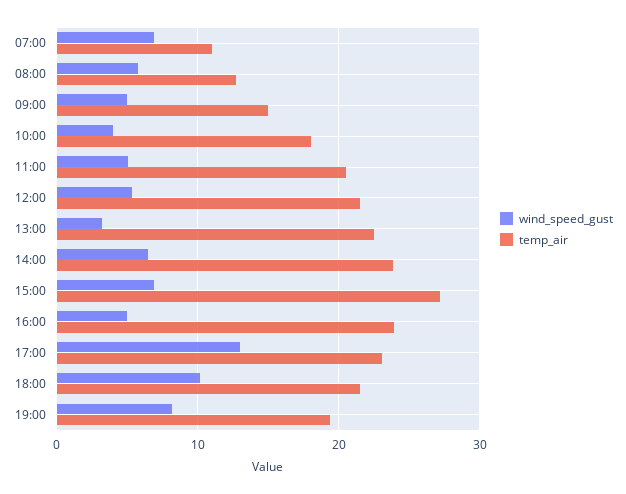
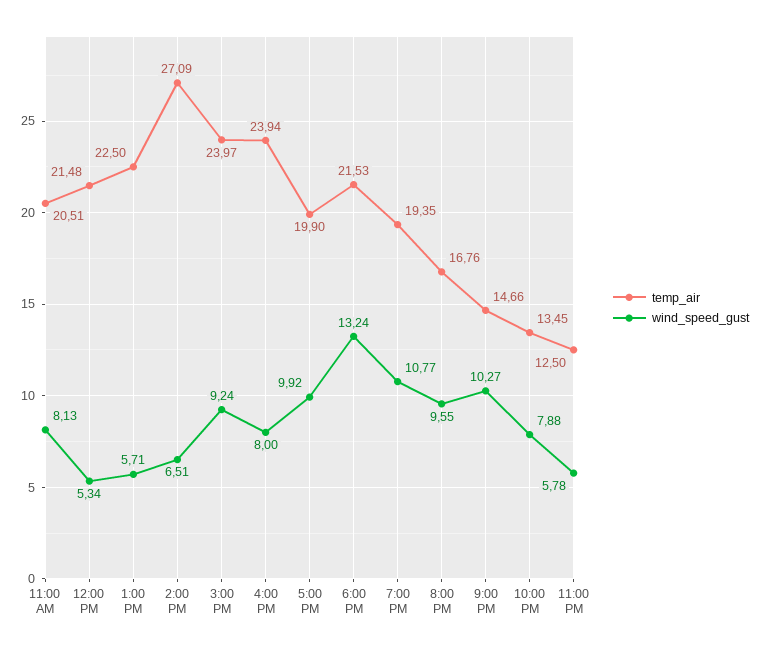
wind_speed_gust, 07:00: 7 -> none
temp_air, 07:00: 11 -> none
wind_speed_gust, 08:00: 6 -> none
temp_air, 08:00: 13 -> none
wind_speed_gust, 09:00: 5 -> none
temp_air, 09:00: 15 -> none
wind_speed_gust, 10:00: 4 -> none
temp_air, 10:00: 18 -> none
wind_speed_gust, 11:00: 5 -> 8.13
wind_speed_gust, 13:00: 3 -> 5.71
temp_air, 14:00: 24 -> 27.09
wind_speed_gust, 15:00: 7 -> 9.24
temp_air, 15:00: 27 -> 23.97
wind_speed_gust, 16:00: 5 -> 8
wind_speed_gust, 17:00: 13 -> 9.92
temp_air, 17:00: 23 -> 19.9
wind_speed_gust, 18:00: 10 -> 13.24
wind_speed_gust, 19:00: 8 -> 10.77
temp_air, 8:00 PM: none -> 16.76
wind_speed_gust, 8:00 PM: none -> 9.55
temp_air, 9:00 PM: none -> 14.66
wind_speed_gust, 9:00 PM: none -> 10.27
temp_air, 10:00 PM: none -> 13.45
wind_speed_gust, 10:00 PM: none -> 7.88
temp_air, 11:00 PM: none -> 12.5
wind_speed_gust, 11:00 PM: none -> 5.78

